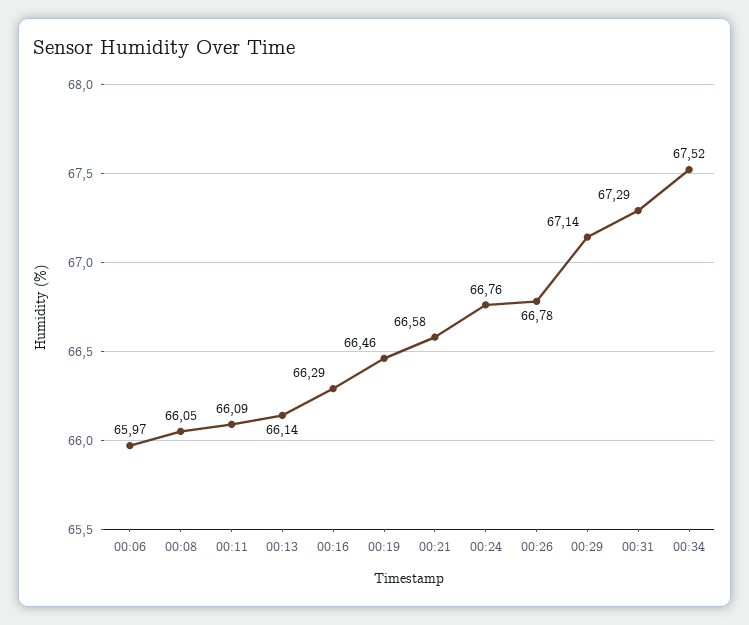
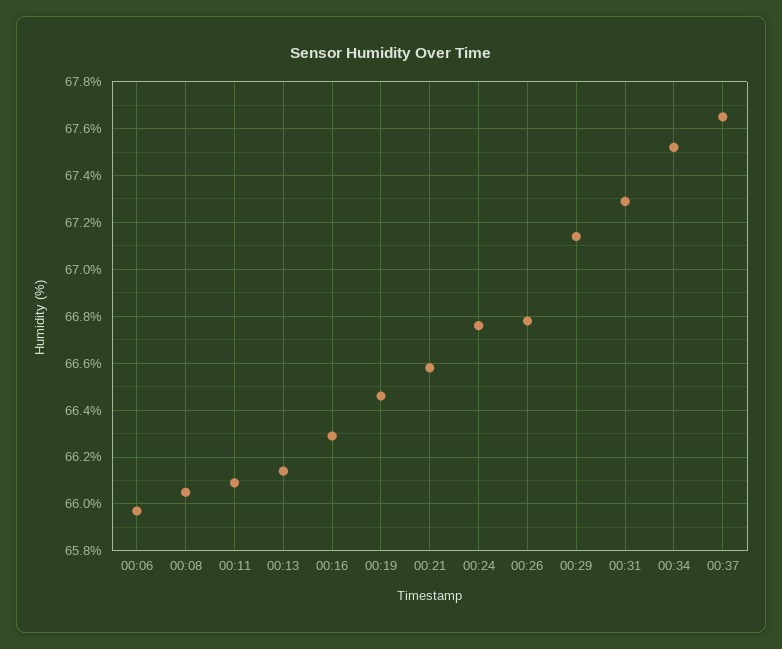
00:37: none -> 67.65

